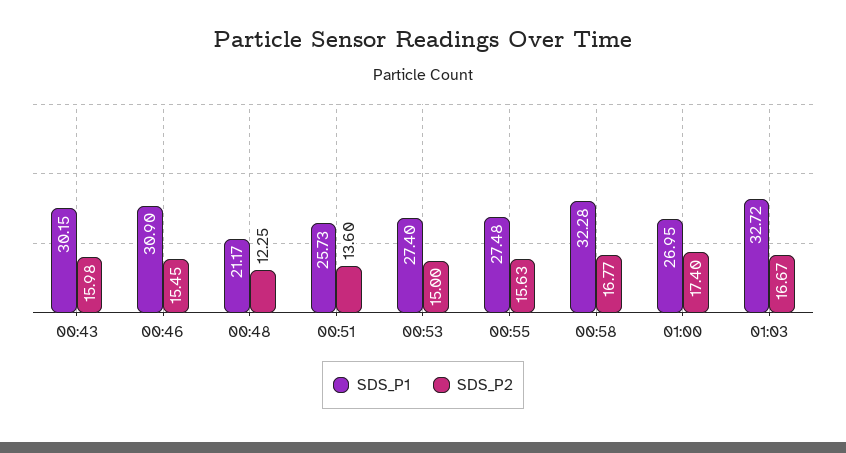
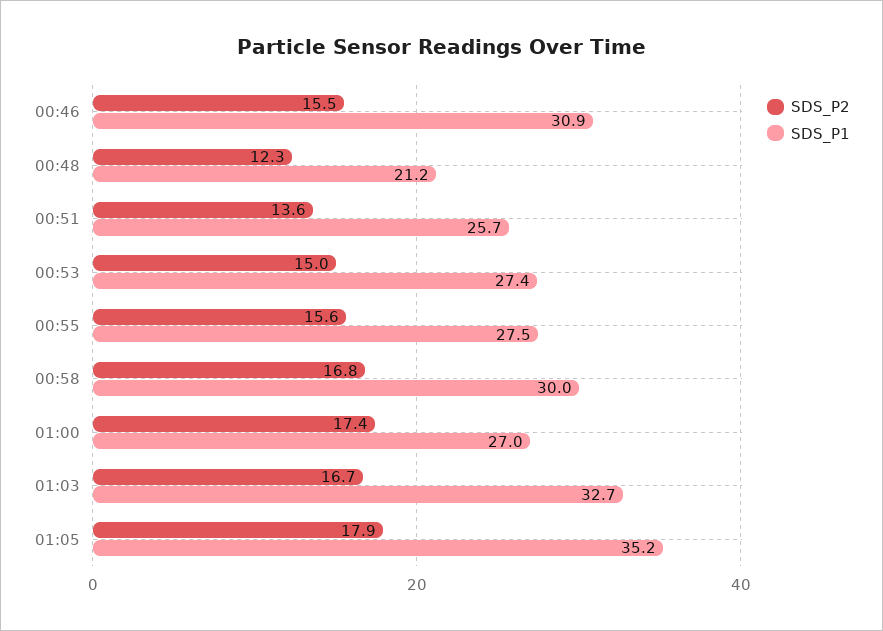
SDS_P1, 00:43: 30.15 -> none
SDS_P2, 00:43: 15.98 -> none
SDS_P1, 00:58: 32.28 -> 30
SDS_P2, 01:05: none -> 17.9
SDS_P1, 01:05: none -> 35.2

